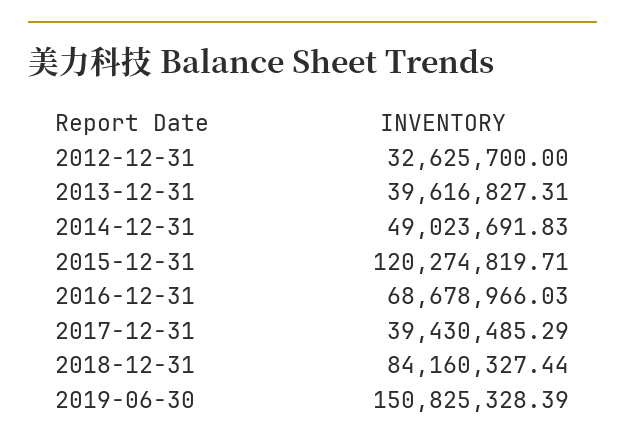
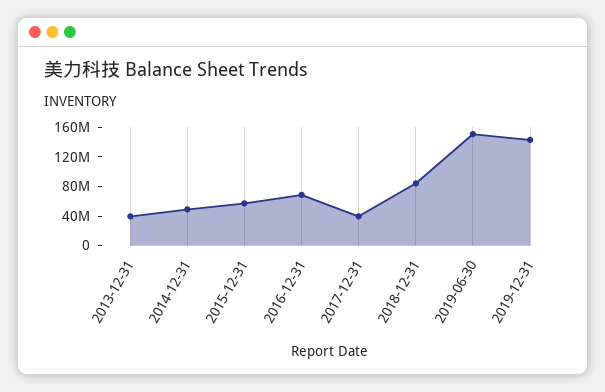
2012-12-31: 32625700 -> none
2015-12-31: 120274819.71 -> 60000000
2019-12-31: none -> 140000000

